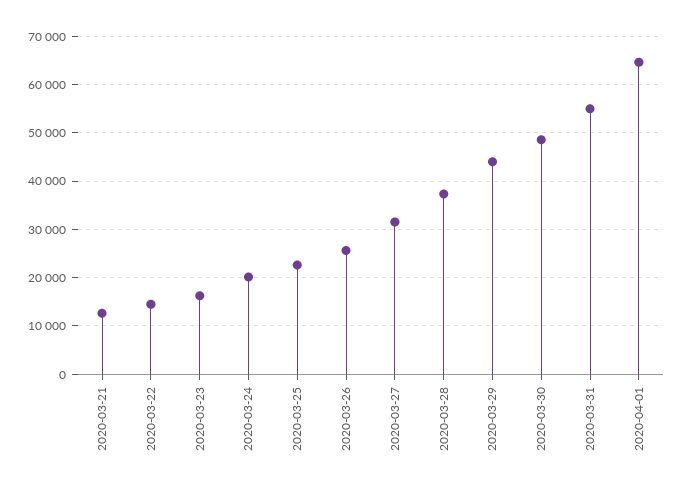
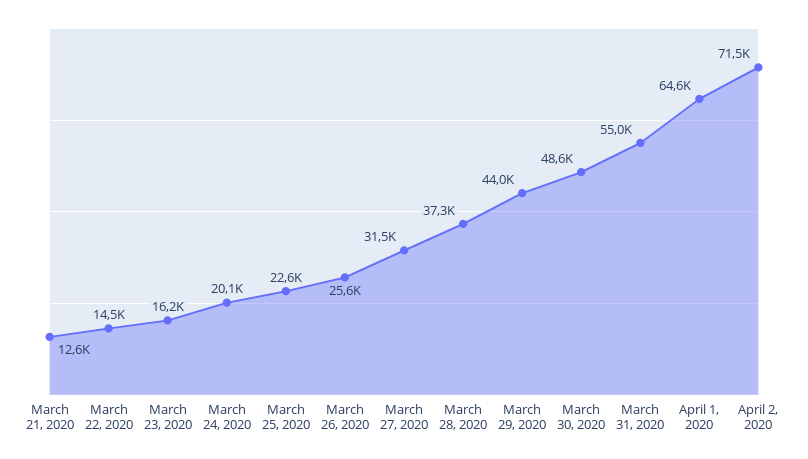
April 2, 2020: none -> 71500

